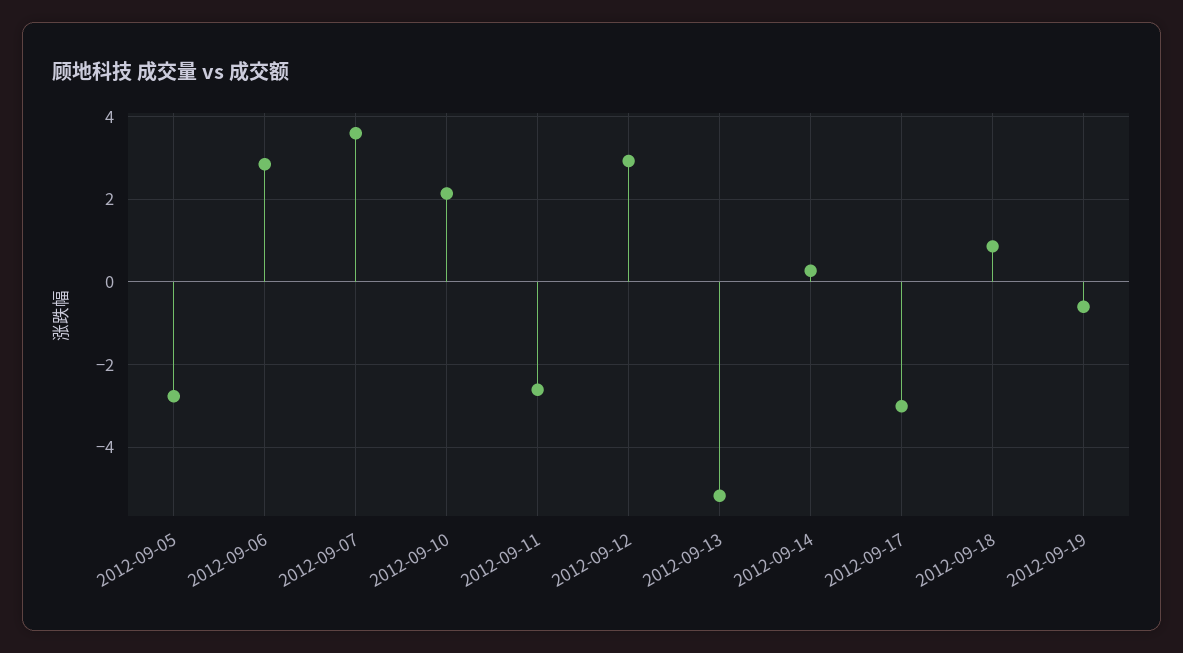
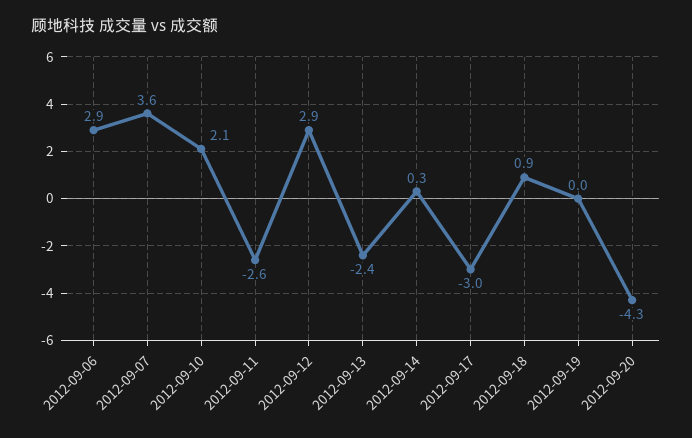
2012-09-05: -2.8 -> none
2012-09-13: -5.2 -> -2.4
2012-09-19: -0.6 -> 0
2012-09-20: none -> -4.3

